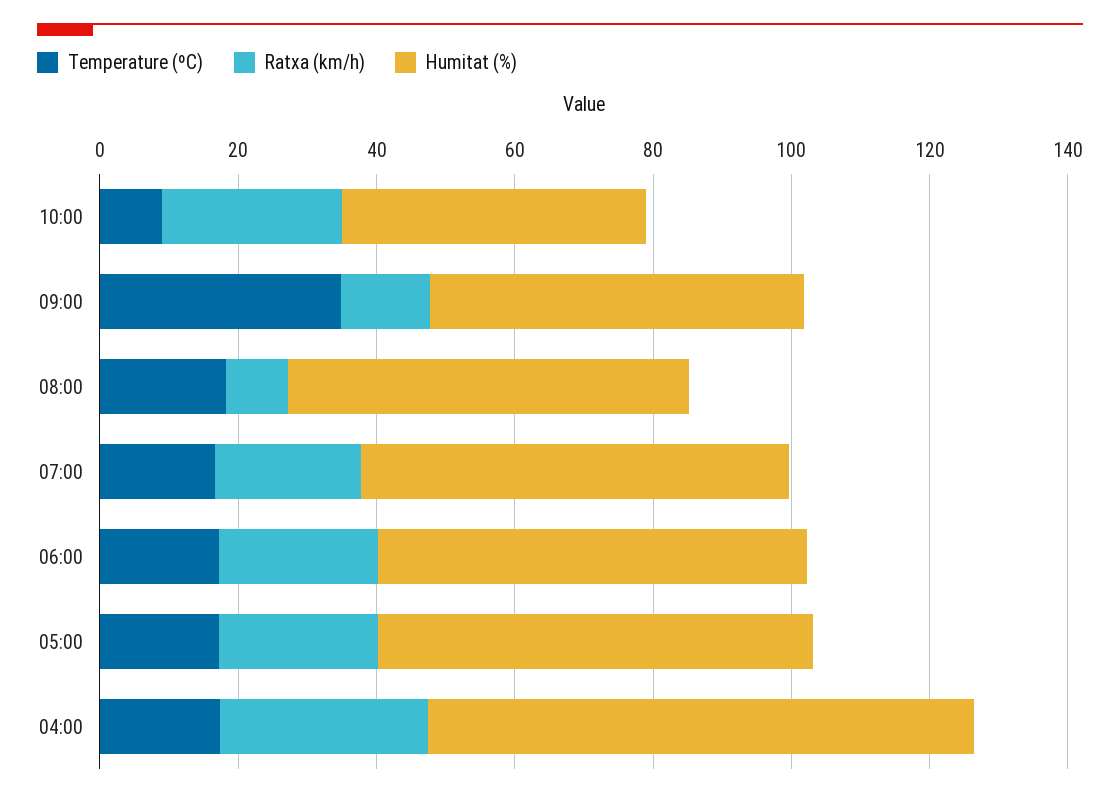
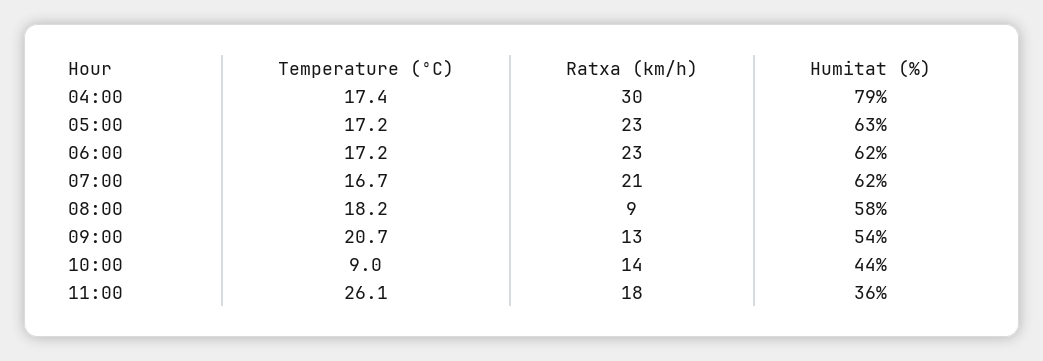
Ratxa (km/h), 10:00: 25 -> 14
Temperature (ºC), 09:00: 35 -> 20.7
Temperature (ºC), 11:00: none -> 26.1
Ratxa (km/h), 11:00: none -> 18
Humitat (%), 11:00: none -> 36

